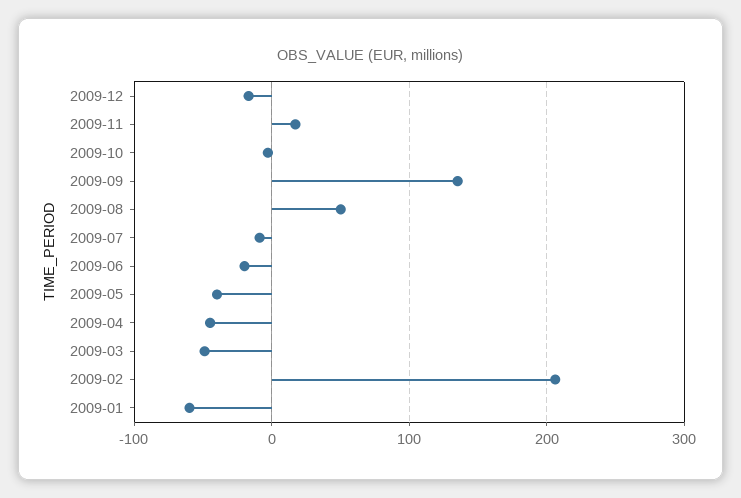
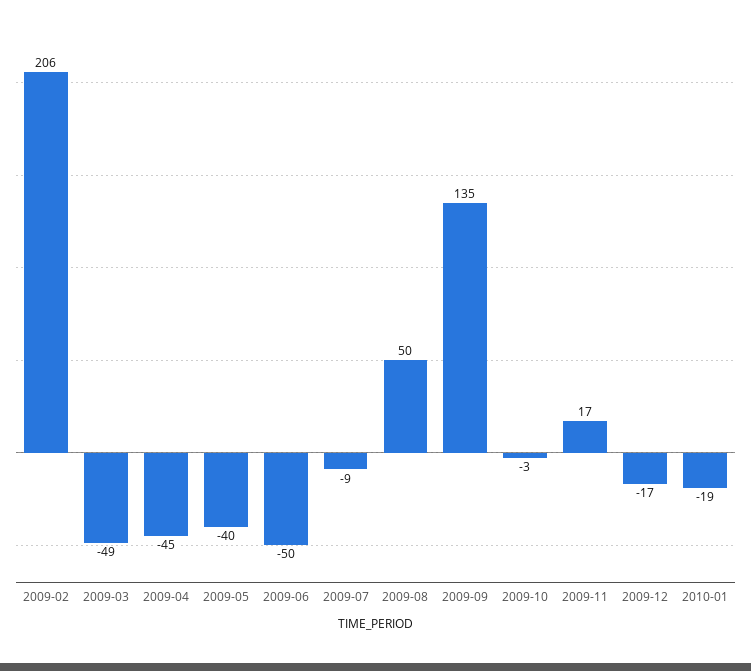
2009-06: -20 -> -50
2009-01: -60 -> none
2010-01: none -> -19

